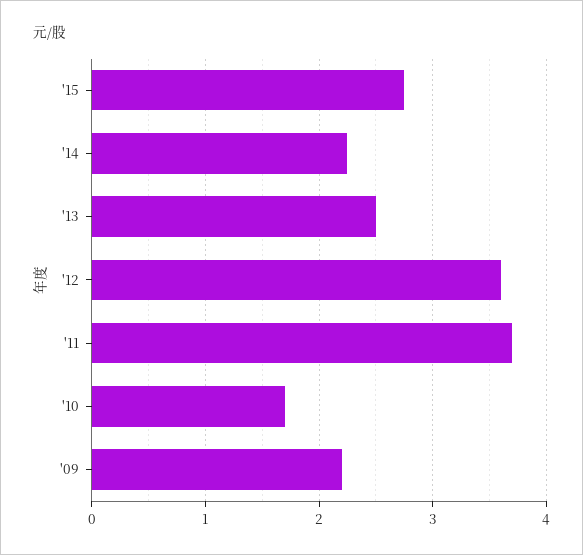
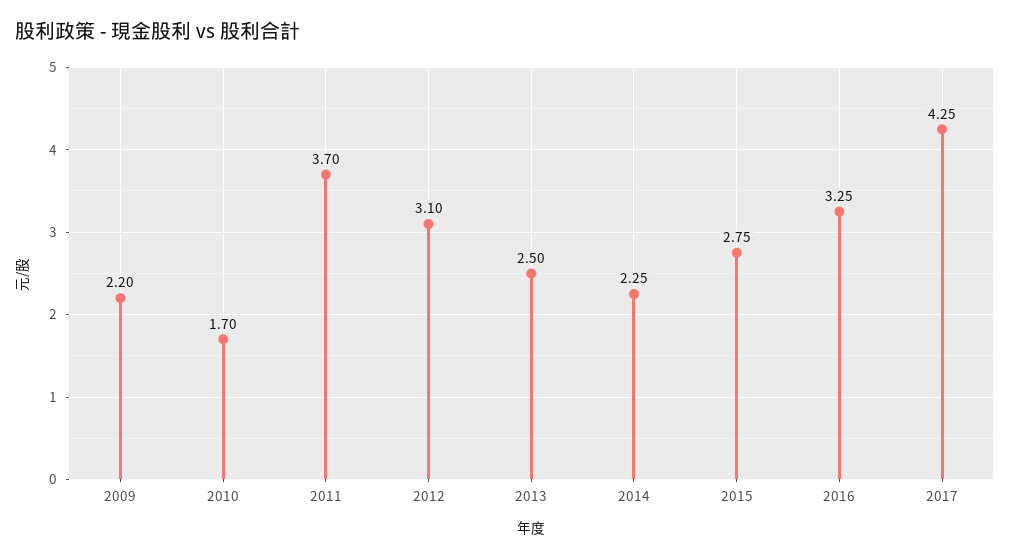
'12: 3.6 -> 3.1
2016: none -> 3.25
2017: none -> 4.25

